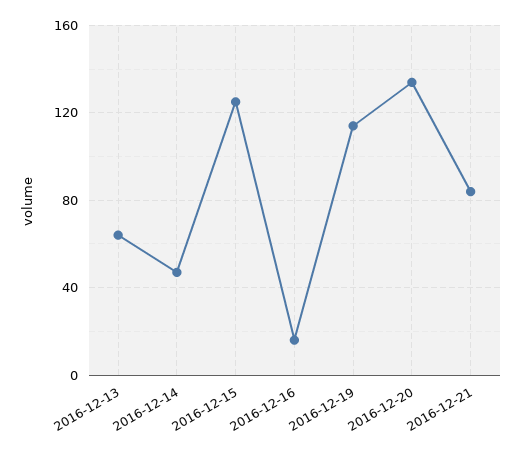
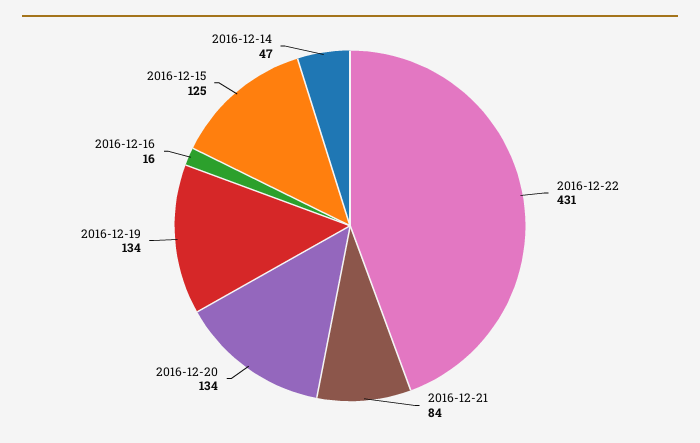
2016-12-13: 65 -> none
2016-12-19: 115 -> 134
2016-12-22: none -> 431

